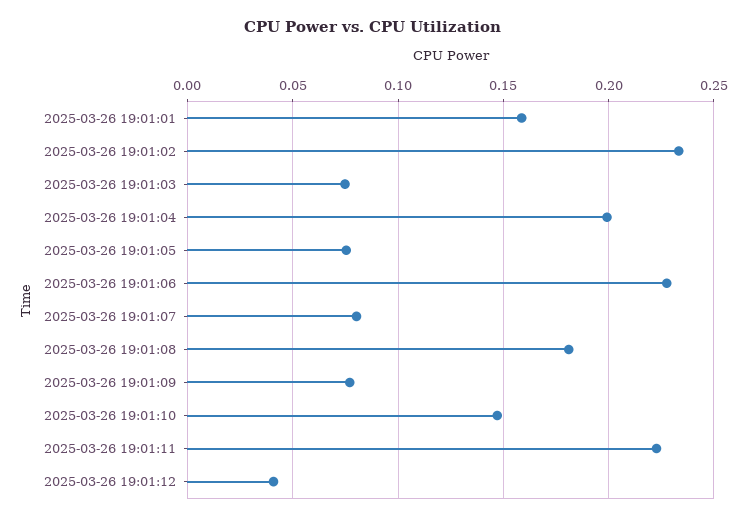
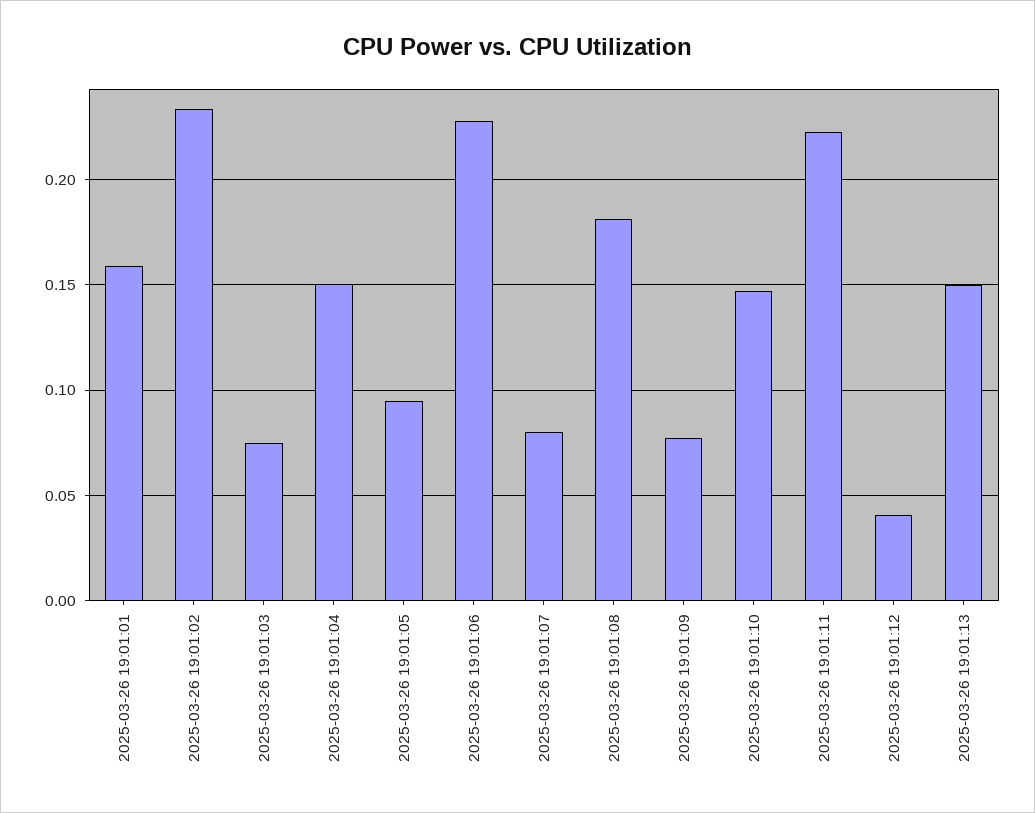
2025-03-26 19:01:04: 0.2 -> 0.15
2025-03-26 19:01:05: 0.075 -> 0.095
2025-03-26 19:01:13: none -> 0.15

